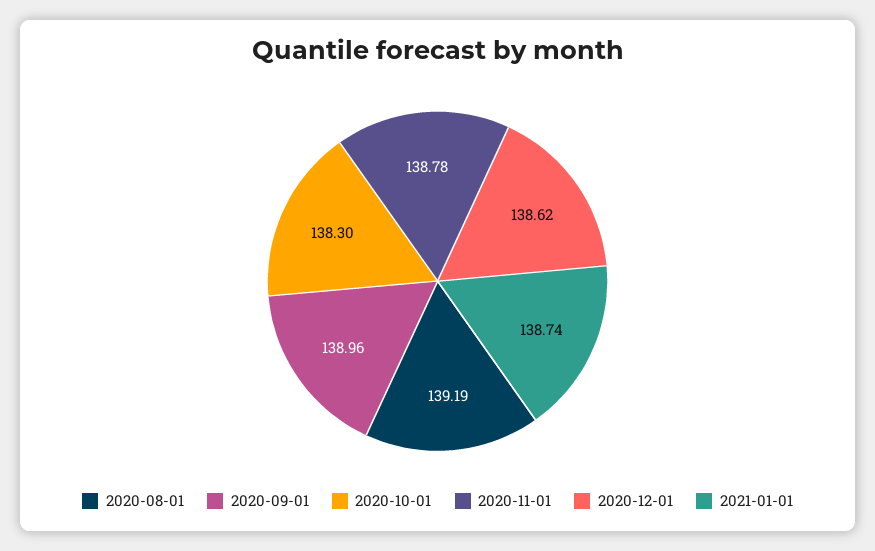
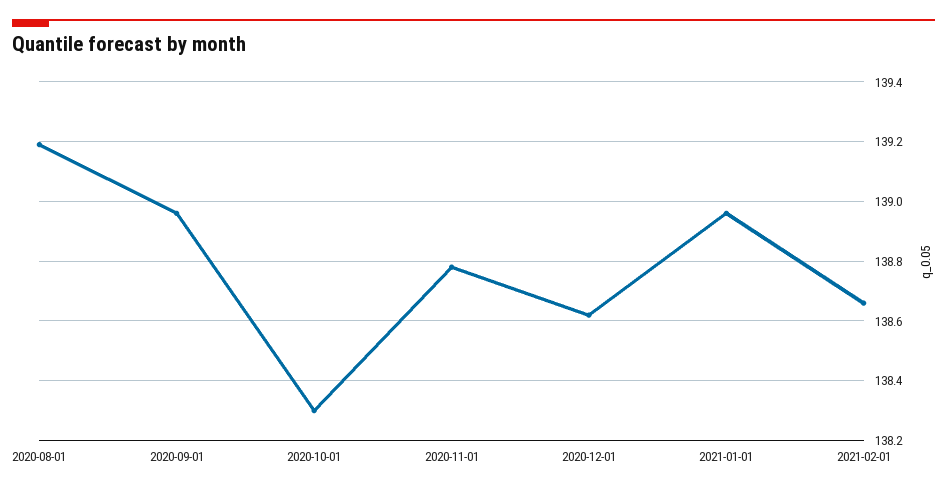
2021-01-01: 138.74 -> 138.95
2021-02-01: none -> 138.65

